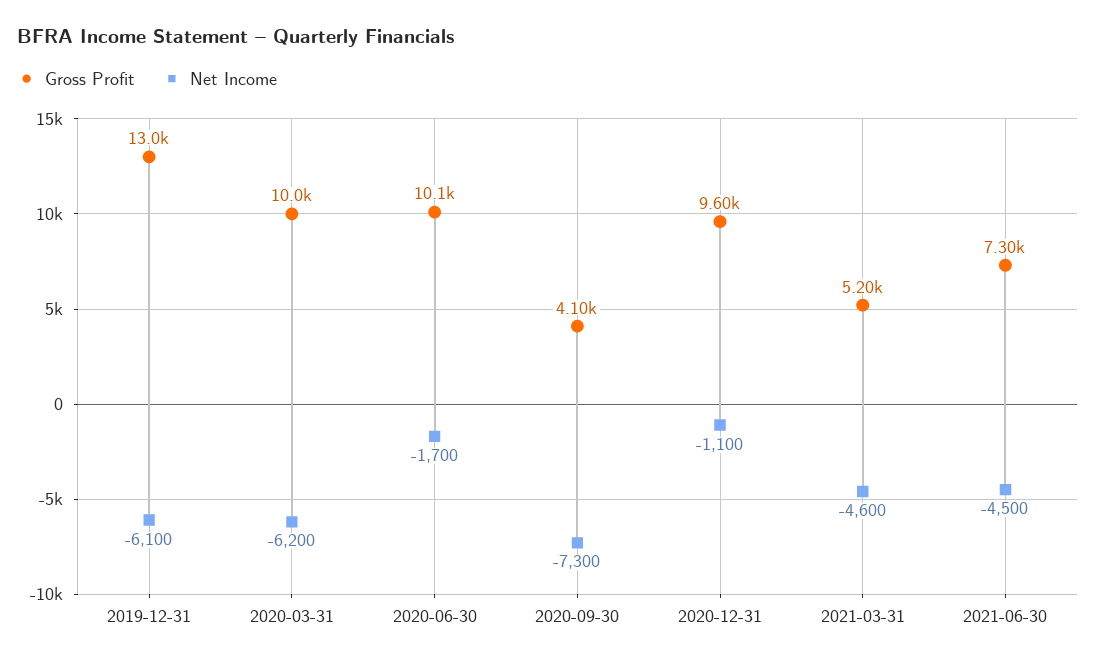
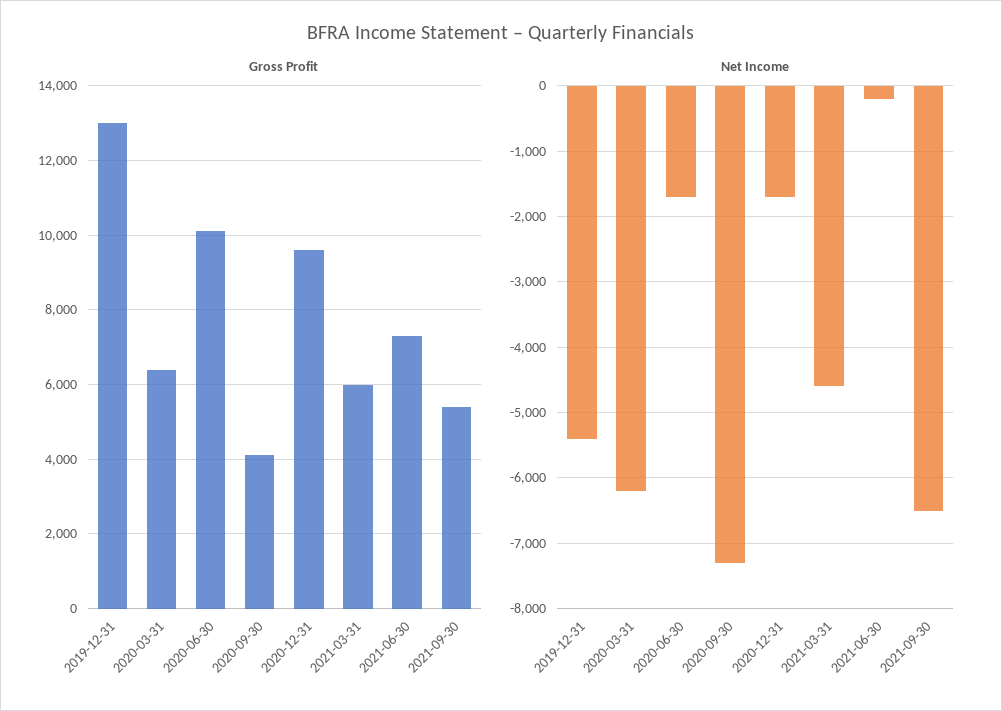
Net Income, 2019-12-31: -6100 -> -5400
Gross Profit, 2020-03-31: 10000 -> 6400
Net Income, 2020-12-31: -1100 -> -1700
Gross Profit, 2021-03-31: 5200 -> 6000
Net Income, 2021-06-30: -4500 -> -200
Gross Profit, 2021-09-30: none -> 5400
Net Income, 2021-09-30: none -> -6500

